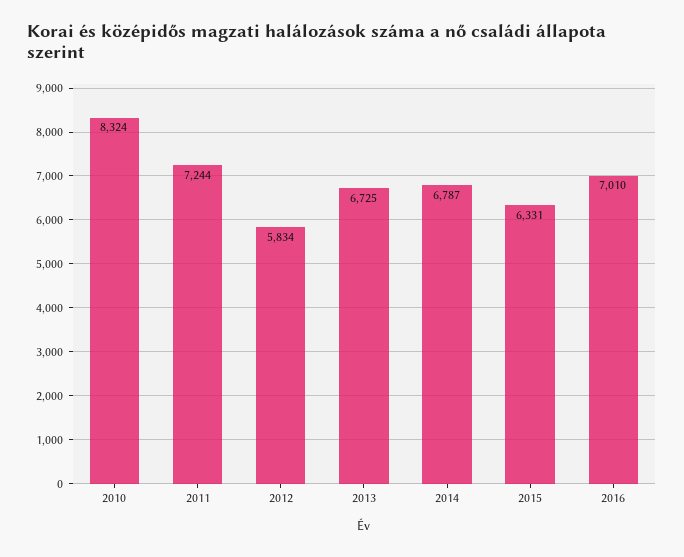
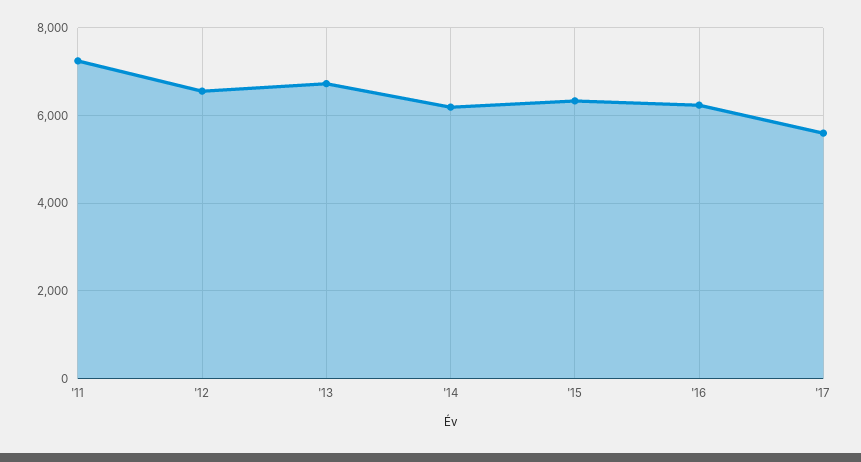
2010: 8324 -> none
2012: 5834 -> 6600
2014: 6787 -> 6200
2016: 7010 -> 6200
'17: none -> 5600

